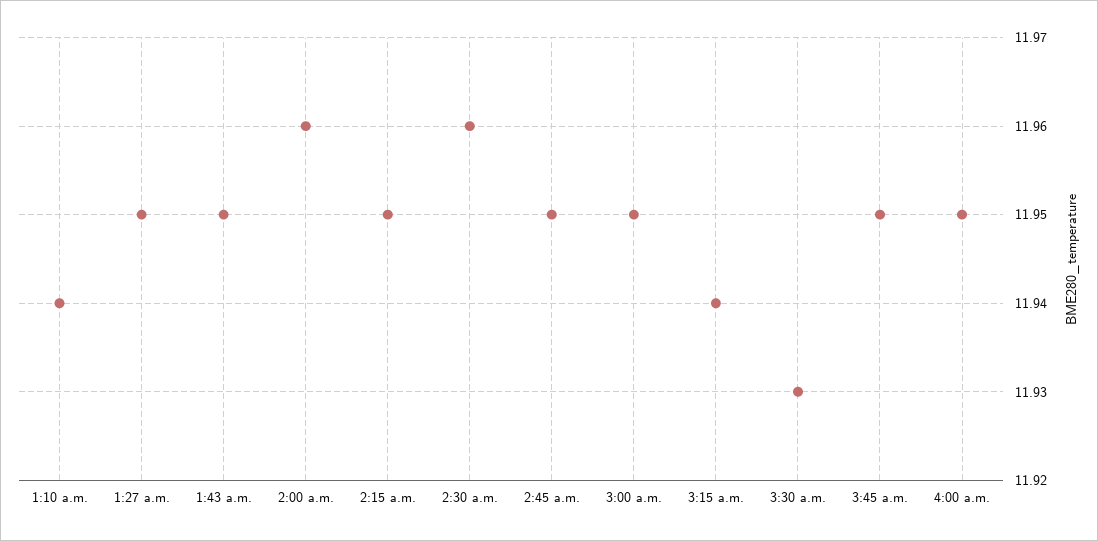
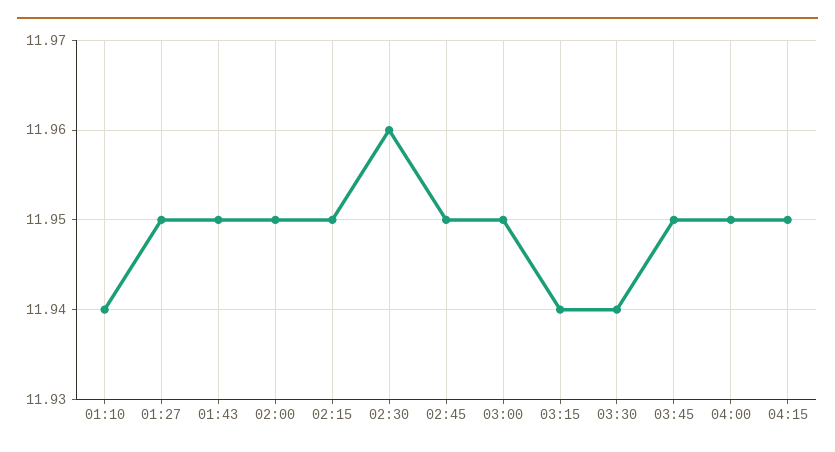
2:00 a.m.: 11.96 -> 11.95
3:30 a.m.: 11.93 -> 11.94
04:15: none -> 11.95

